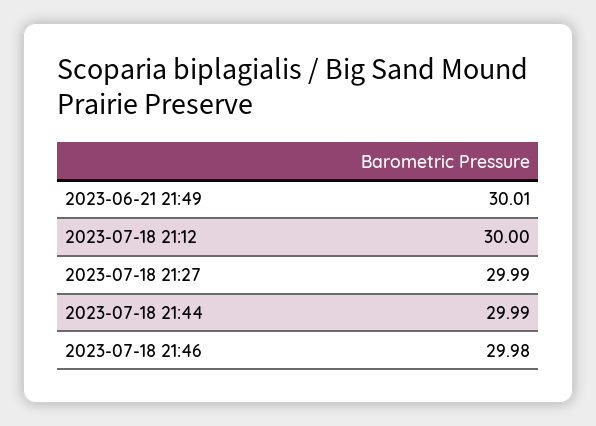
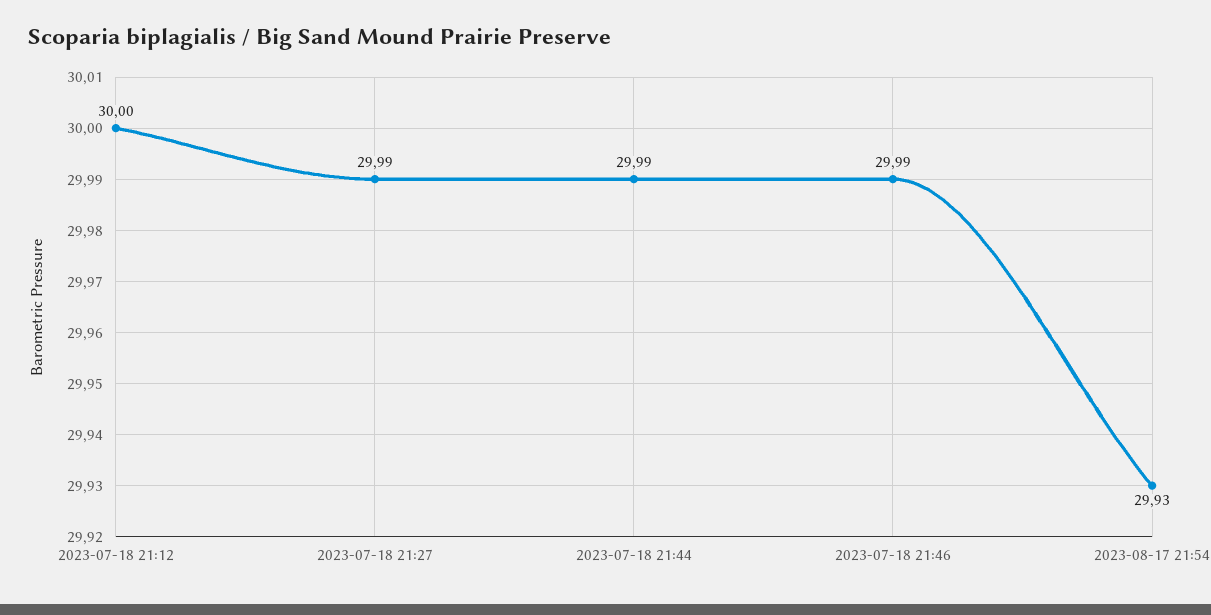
2023-06-21 21:49: 30.01 -> none
2023-07-18 21:46: 29.98 -> 29.99
2023-08-17 21:54: none -> 29.93

